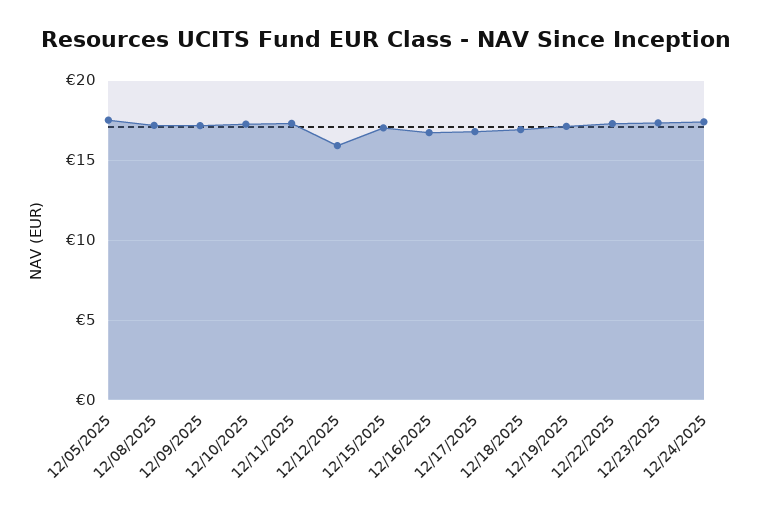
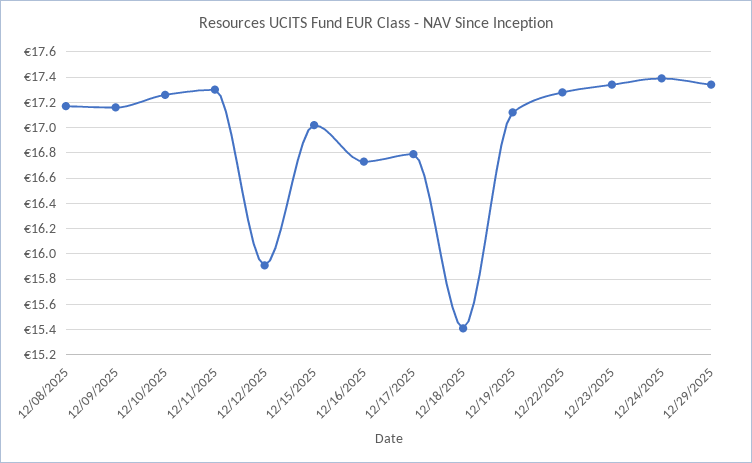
12/05/2025: 17.5 -> none
12/18/2025: 17 -> 15.4
12/29/2025: none -> 17.35

